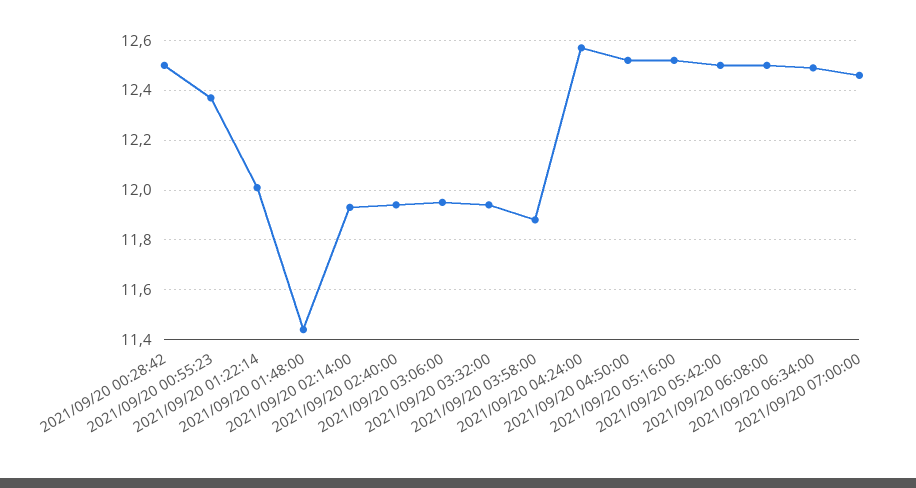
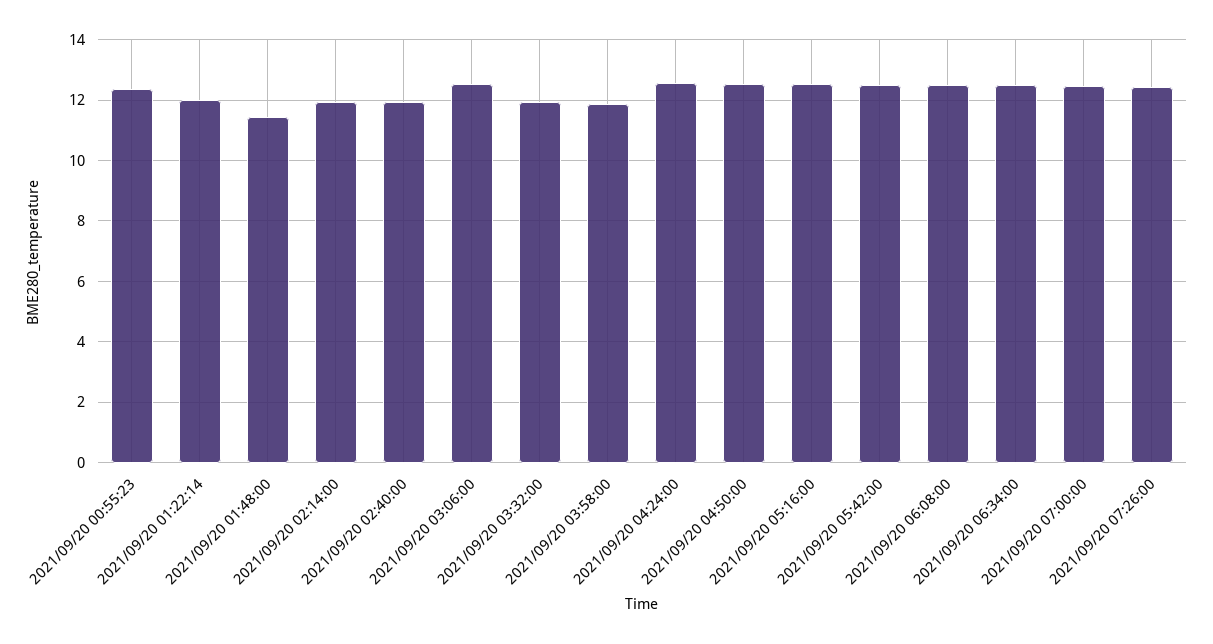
2021/09/20 00:28:42: 12.5 -> none
2021/09/20 03:06:00: 11.95 -> 12.6
2021/09/20 07:26:00: none -> 12.4

